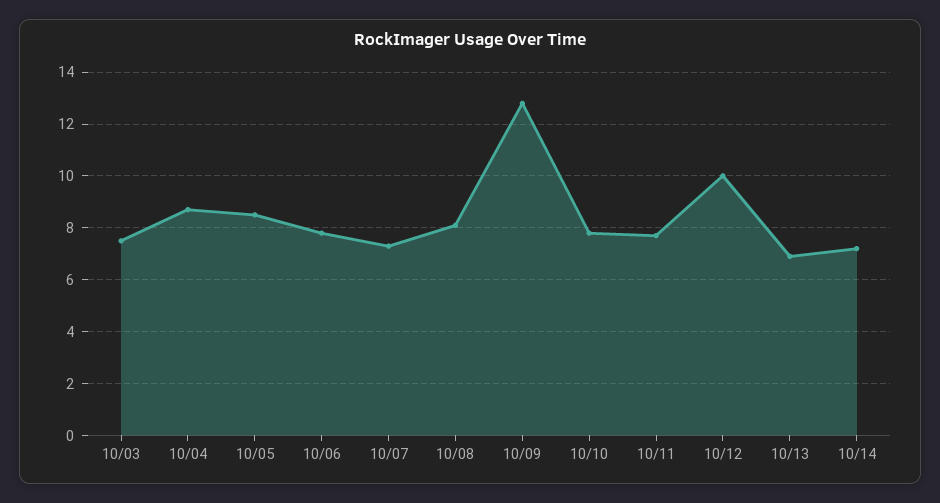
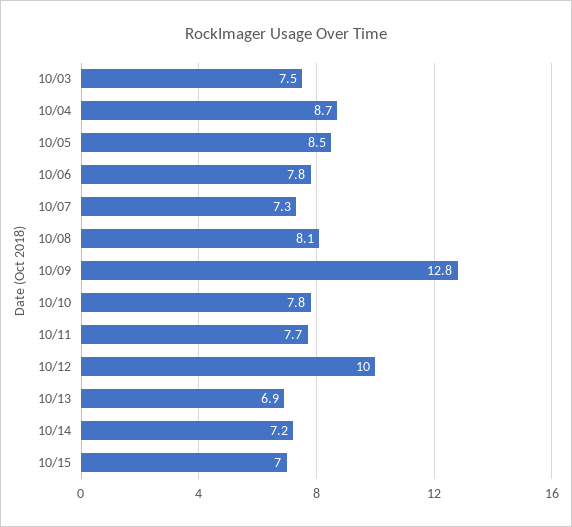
10/15: none -> 7

